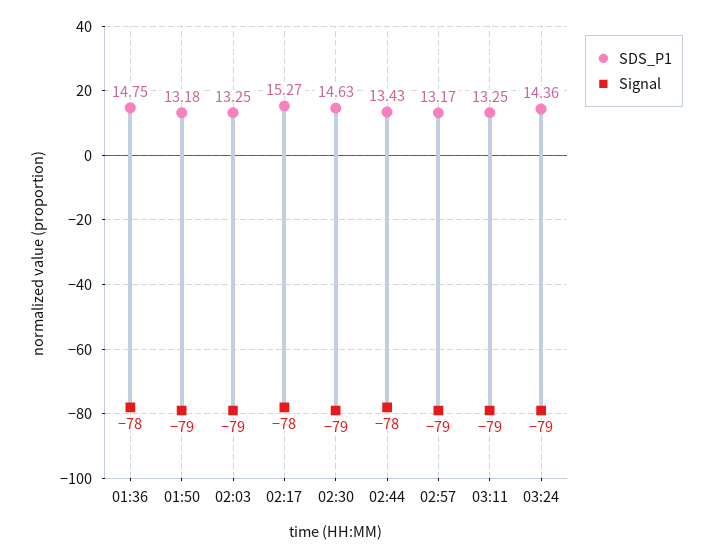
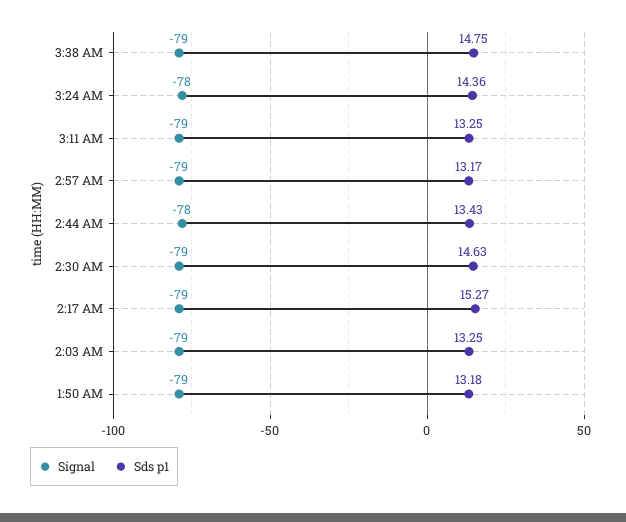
SDS_P1, 01:36: 14.75 -> none
Signal, 01:36: -78 -> none
Signal, 02:17: -78 -> -79
Signal, 03:24: -79 -> -78
Signal, 3:38 AM: none -> -79
SDS_P1, 3:38 AM: none -> 14.75

